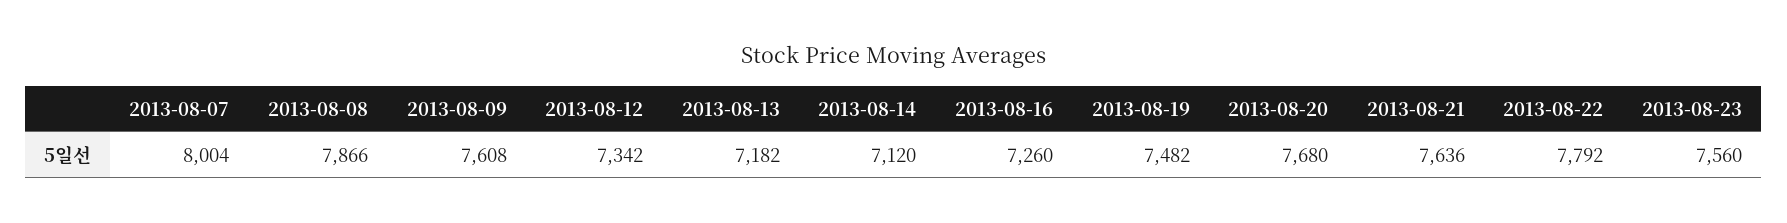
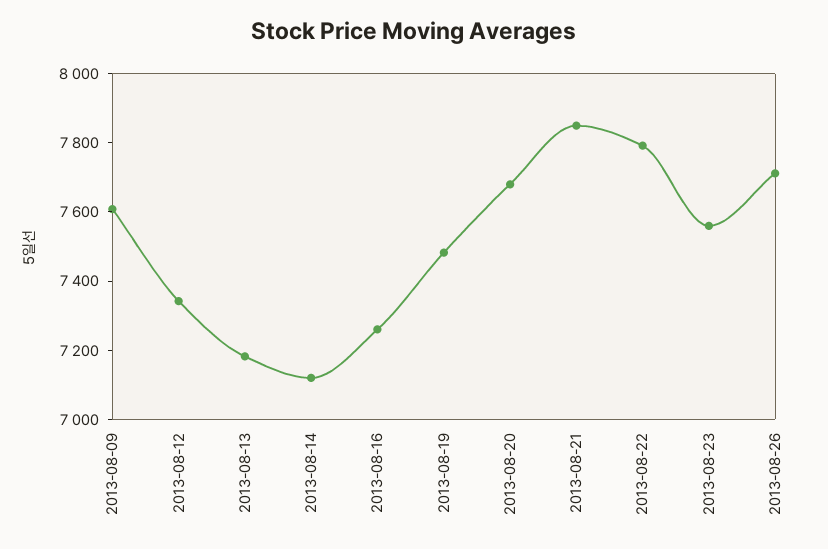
2013-08-07: 8004 -> none
2013-08-08: 7866 -> none
2013-08-21: 7636 -> 7850
2013-08-26: none -> 7700

